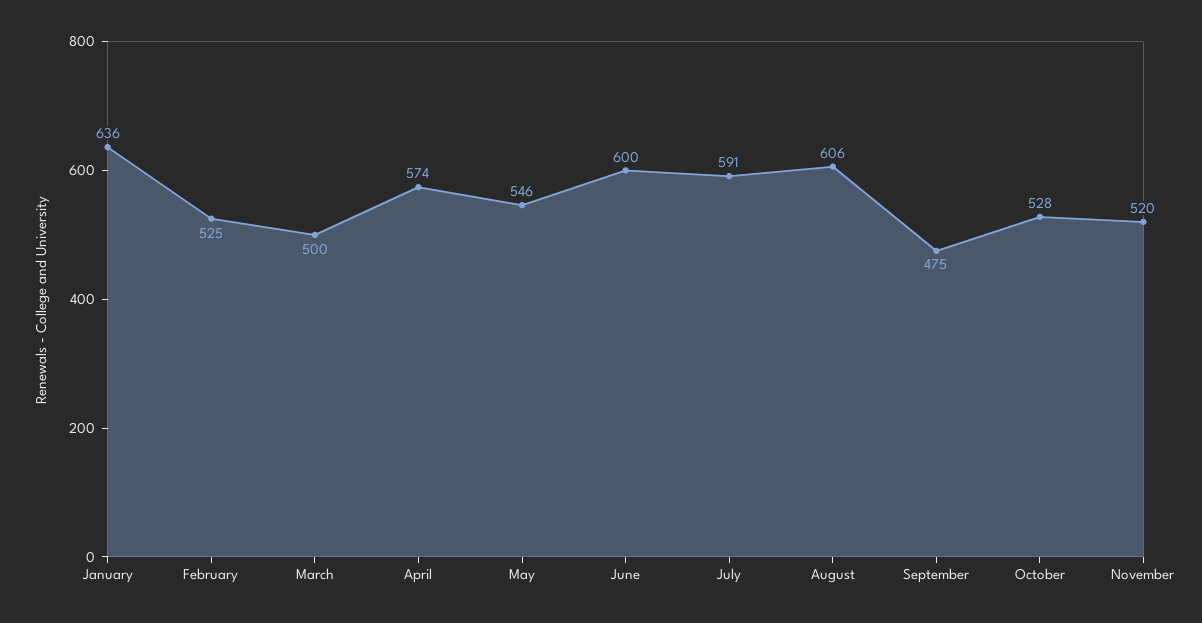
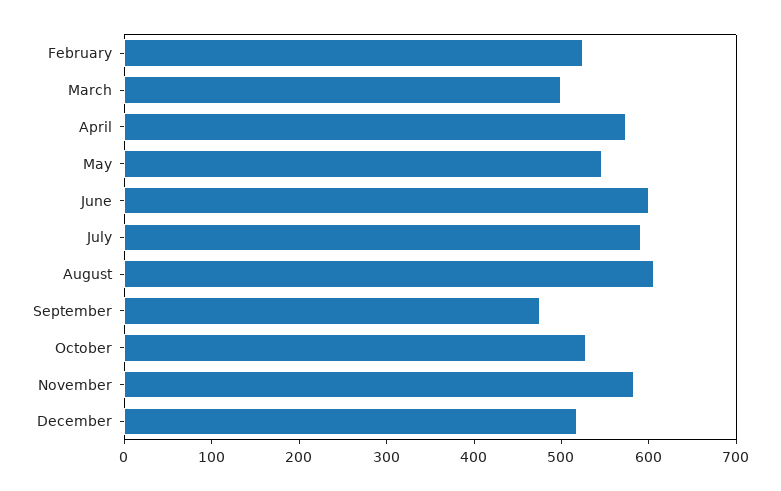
January: 636 -> none
November: 520 -> 580
December: none -> 520

